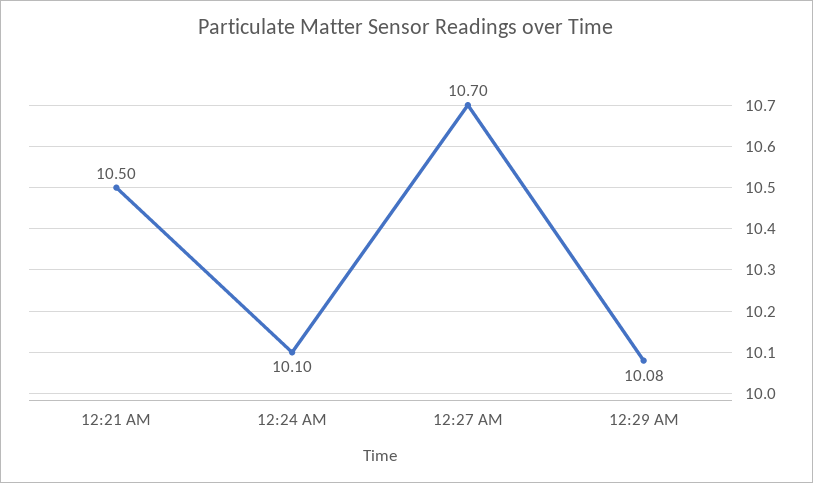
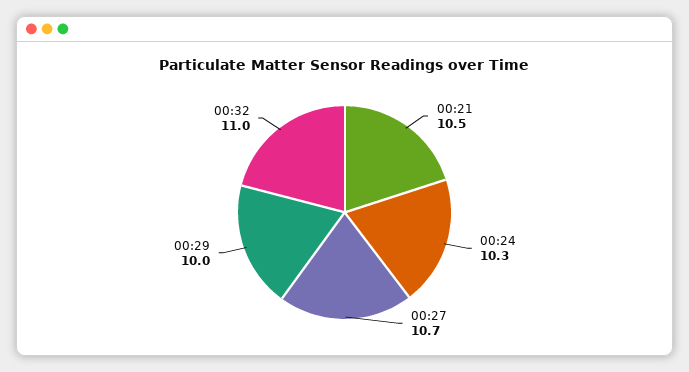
12:24 AM: 10.1 -> 10.3
12:29 AM: 10.08 -> 10
00:32: none -> 11

